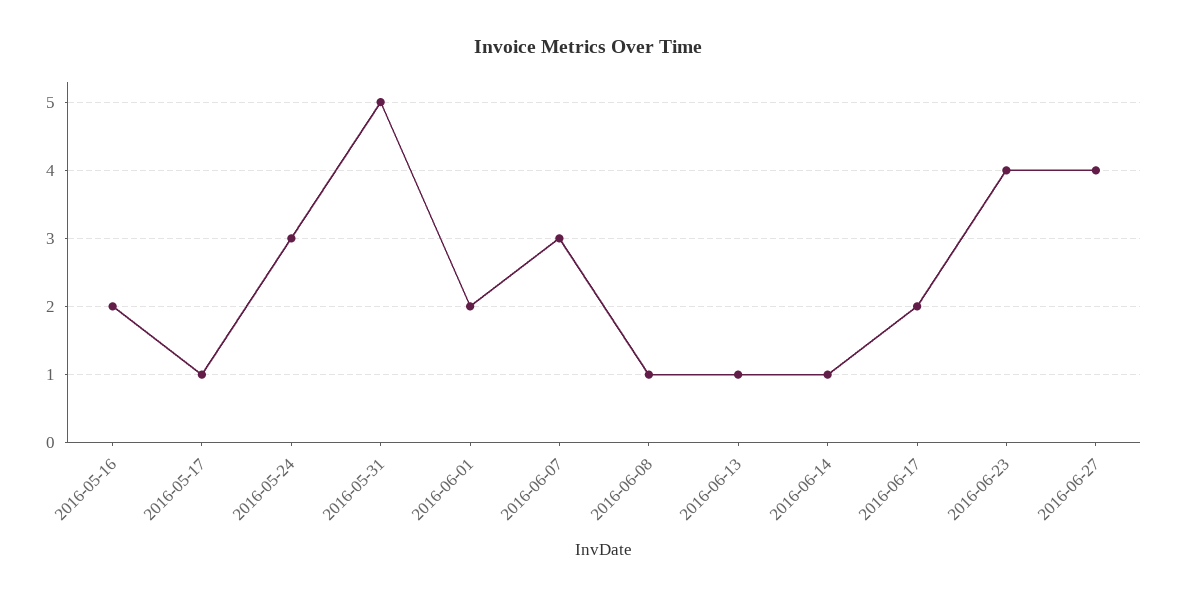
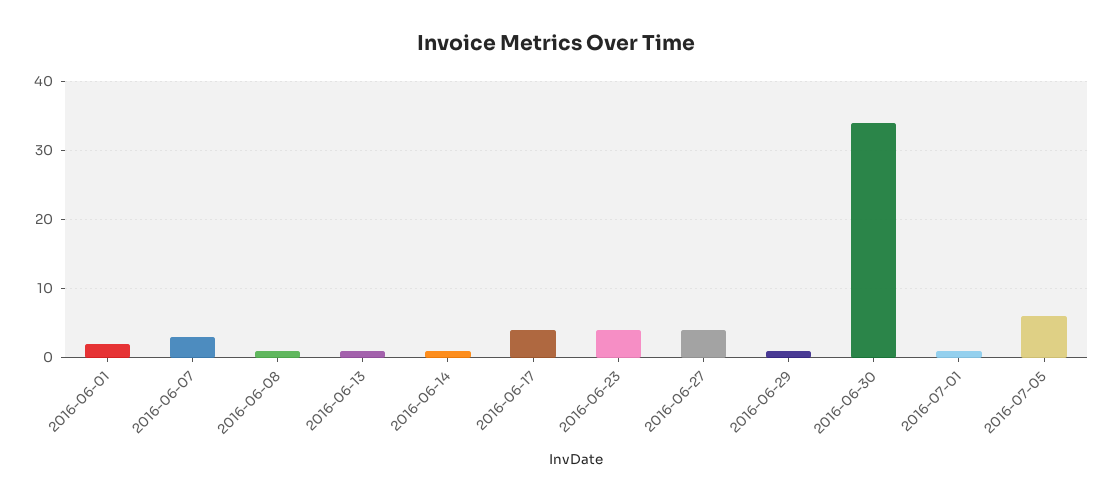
2016-05-16: 2 -> none
2016-05-17: 1 -> none
2016-05-24: 3 -> none
2016-05-31: 5 -> none
2016-06-17: 2 -> 4
2016-06-29: none -> 1
2016-06-30: none -> 34
2016-07-01: none -> 1
2016-07-05: none -> 6

